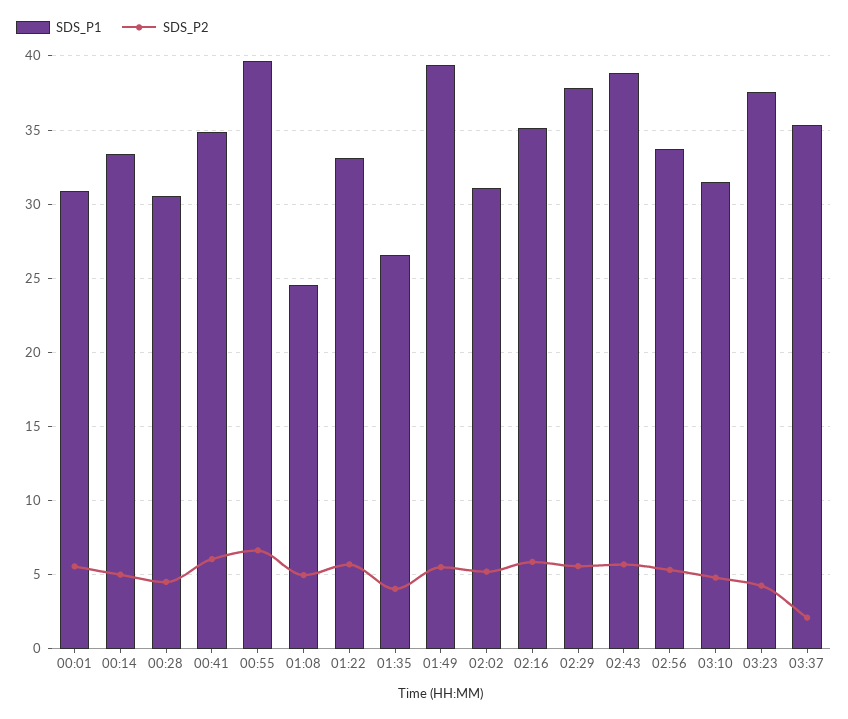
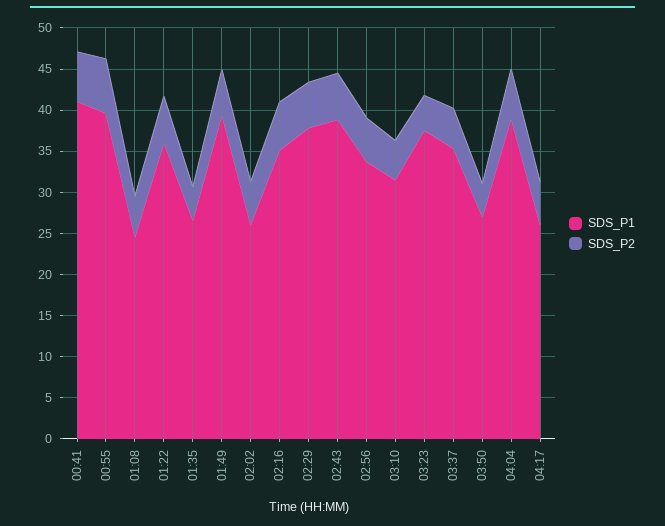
SDS_P1, 00:01: 31 -> none
SDS_P2, 00:01: 5.5 -> none
SDS_P1, 00:14: 33.5 -> none
SDS_P2, 00:14: 5 -> none
SDS_P1, 00:28: 30.5 -> none
SDS_P2, 00:28: 4.5 -> none
SDS_P1, 00:41: 35 -> 41
SDS_P1, 01:22: 33 -> 36
SDS_P1, 02:02: 31 -> 26
SDS_P2, 03:37: 2 -> 5
SDS_P1, 03:50: none -> 27
SDS_P2, 03:50: none -> 4
SDS_P1, 04:04: none -> 39
SDS_P2, 04:04: none -> 6
SDS_P1, 04:17: none -> 26
SDS_P2, 04:17: none -> 5

